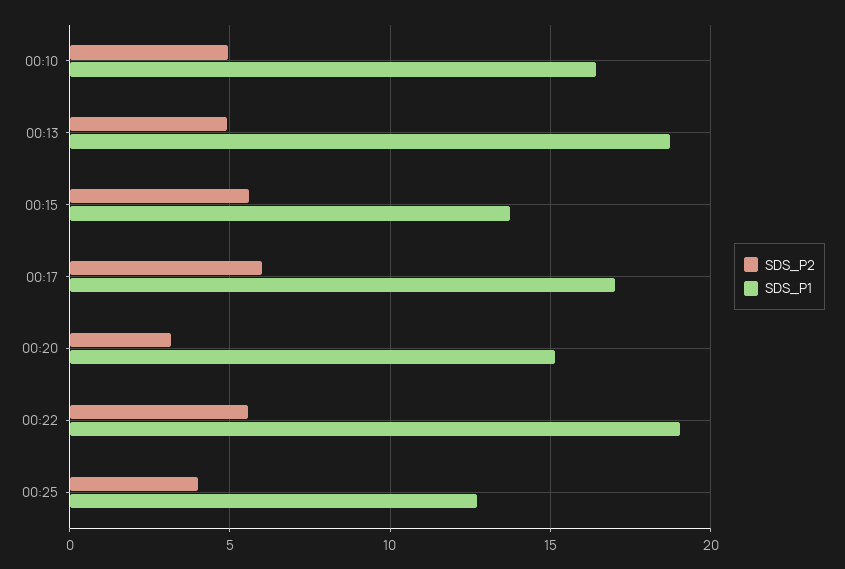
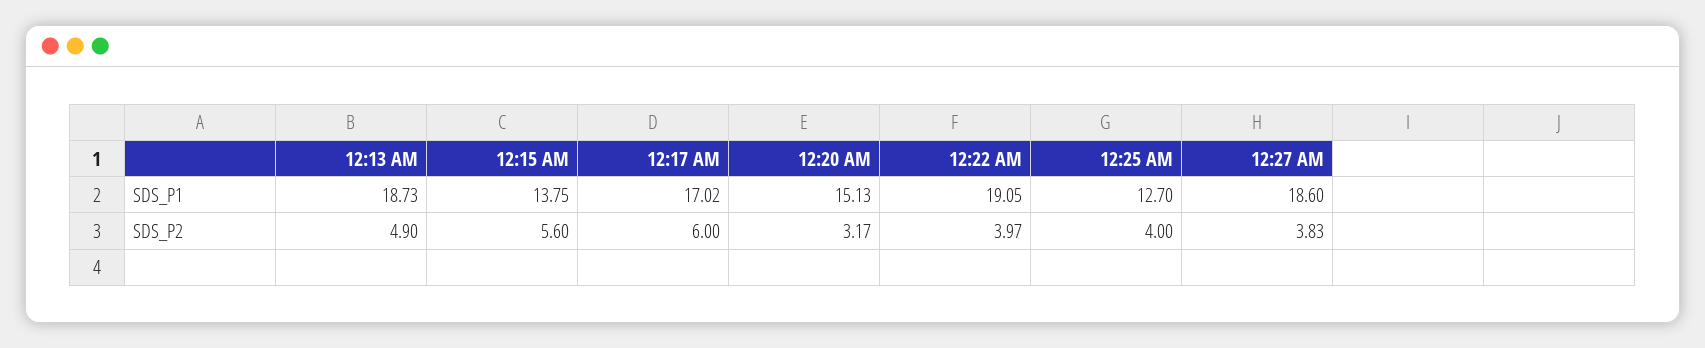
SDS_P2, 00:10: 5 -> none
SDS_P1, 00:10: 16.5 -> none
SDS_P2, 00:22: 5.5 -> 3.97
SDS_P1, 12:27 AM: none -> 18.6
SDS_P2, 12:27 AM: none -> 3.83

